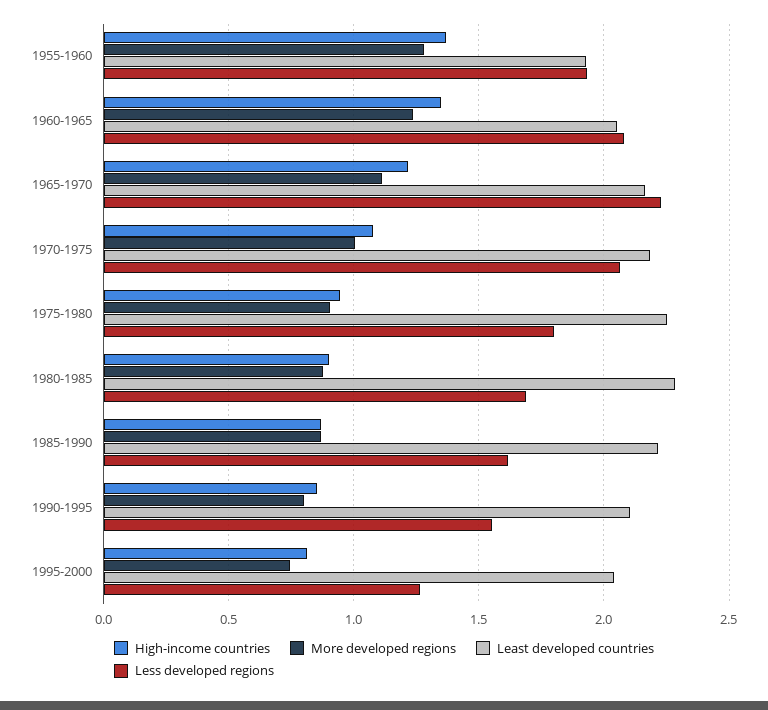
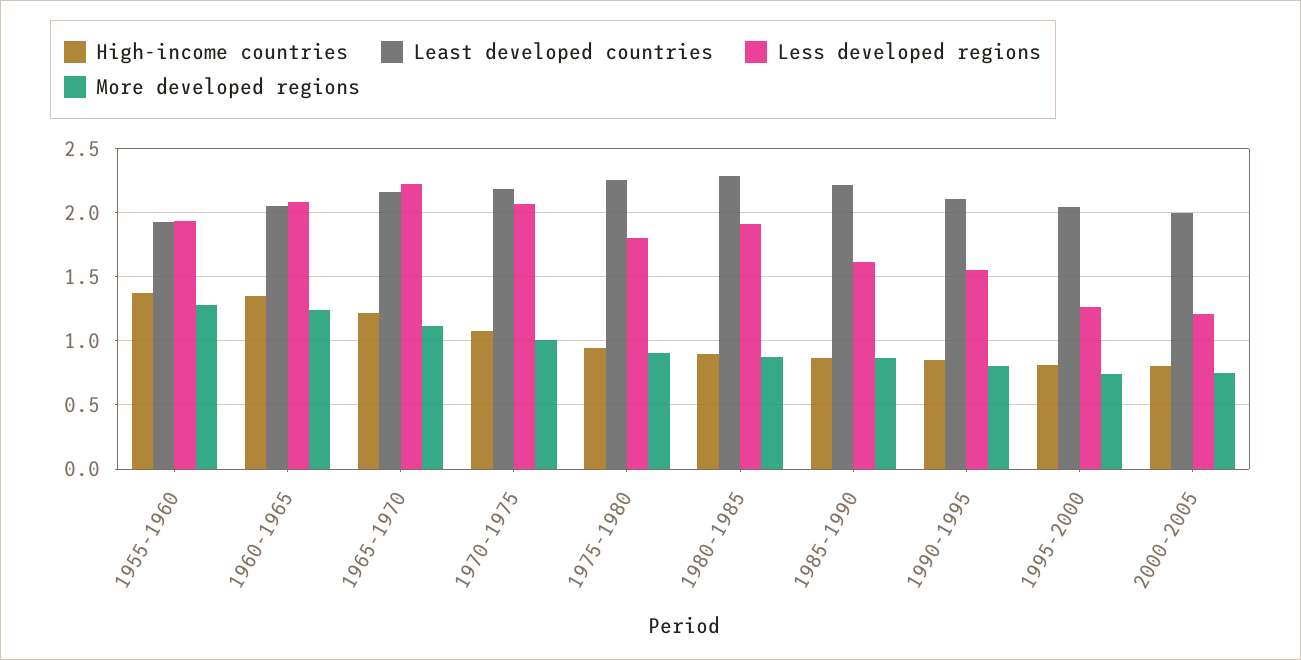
Less developed regions, 1980-1985: 1.7 -> 1.9
High-income countries, 2000-2005: none -> 0.8
Least developed countries, 2000-2005: none -> 2
Less developed regions, 2000-2005: none -> 1.2
More developed regions, 2000-2005: none -> 0.75

